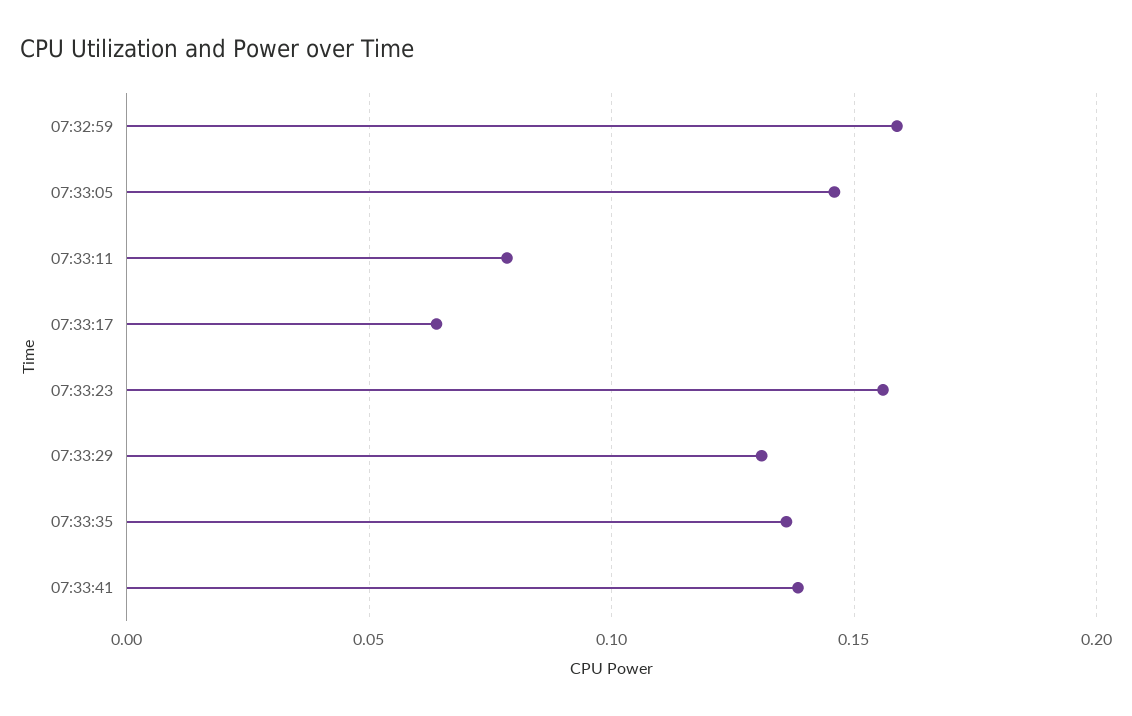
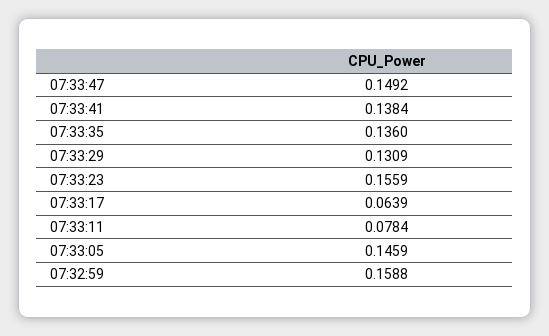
07:33:47: none -> 0.1492

